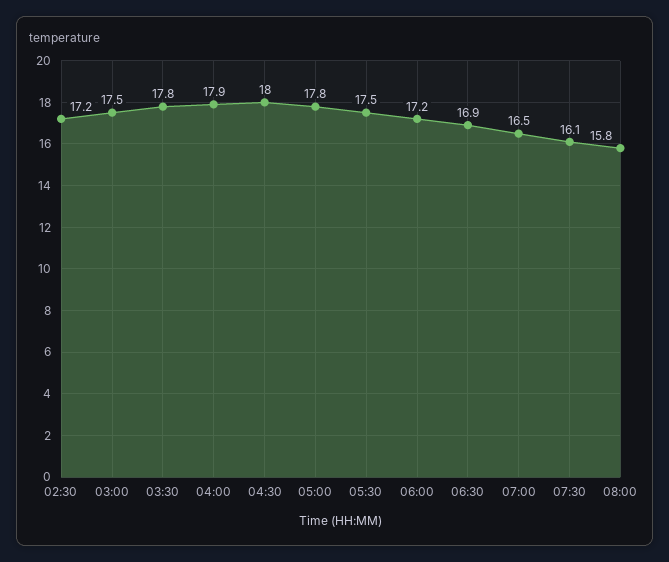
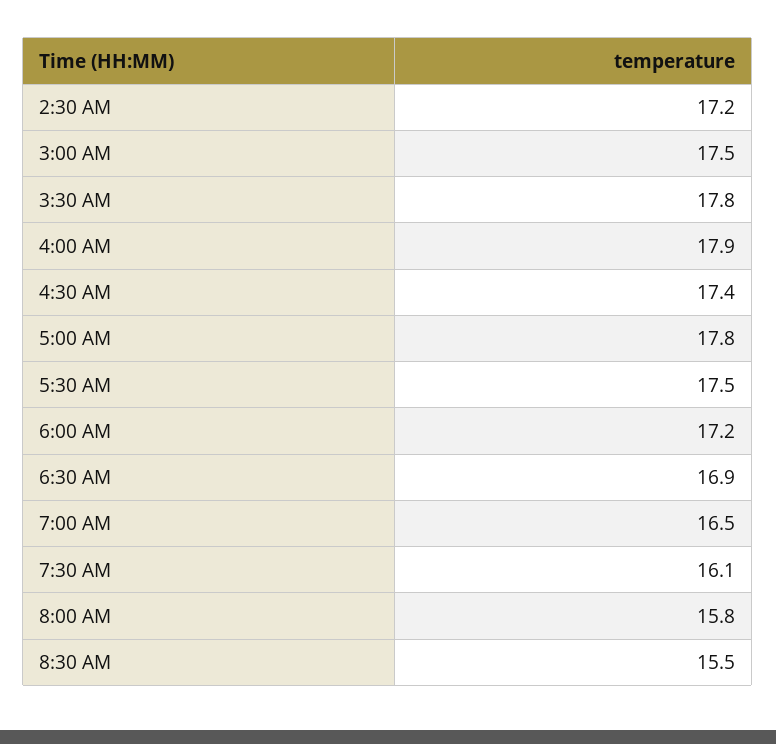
04:30: 18 -> 17.4
8:30 AM: none -> 15.5

